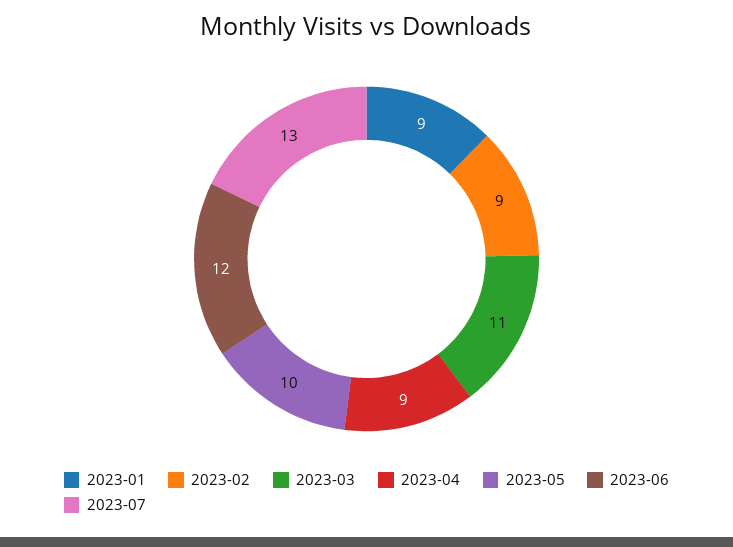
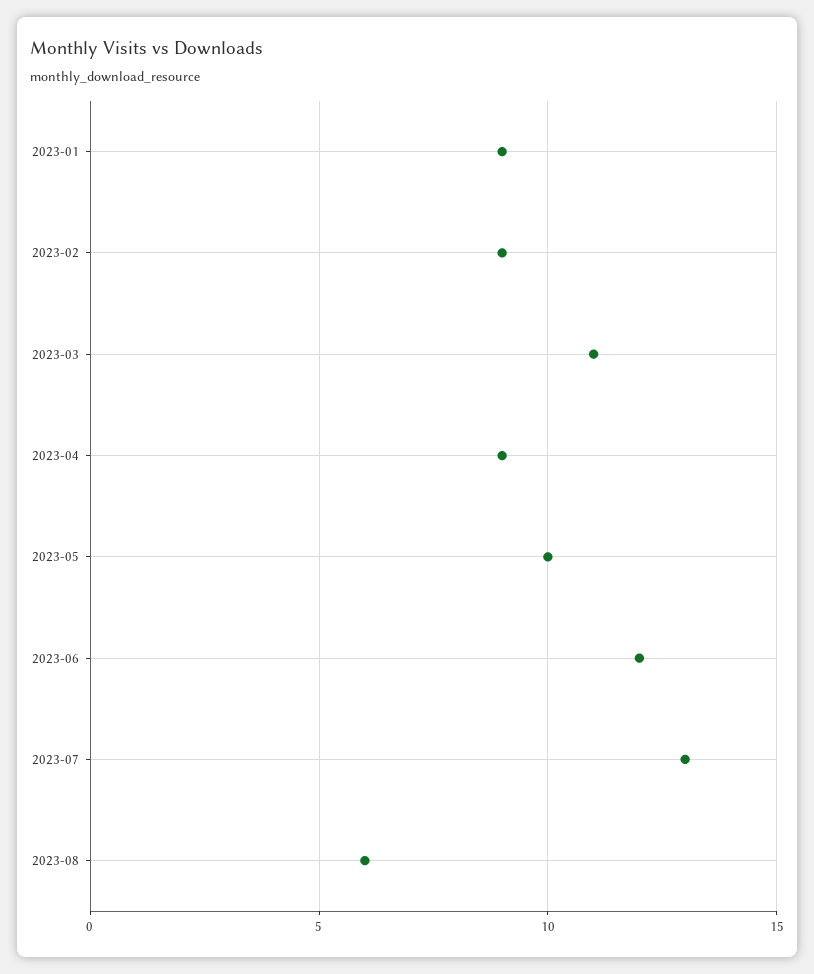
2023-08: none -> 6

